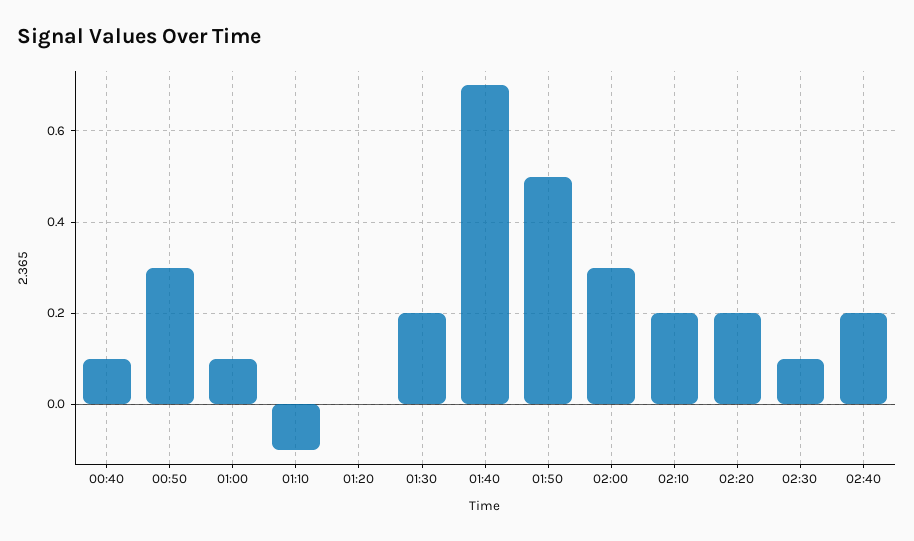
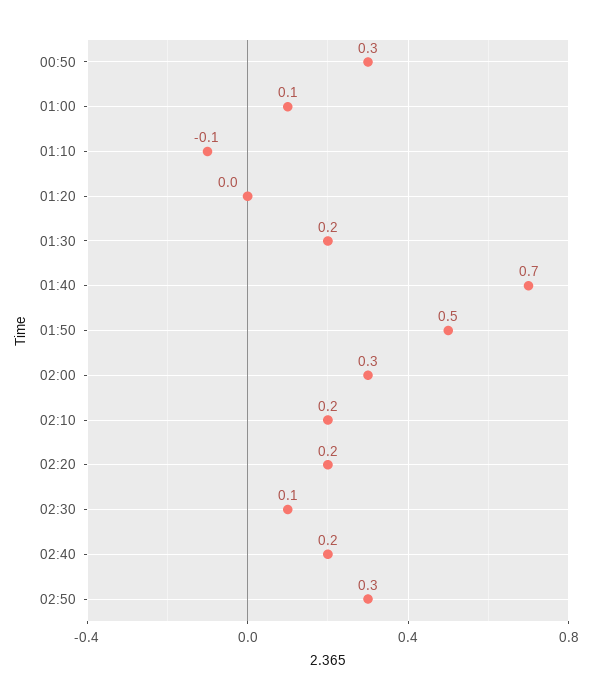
00:40: 0.1 -> none
02:50: none -> 0.3

